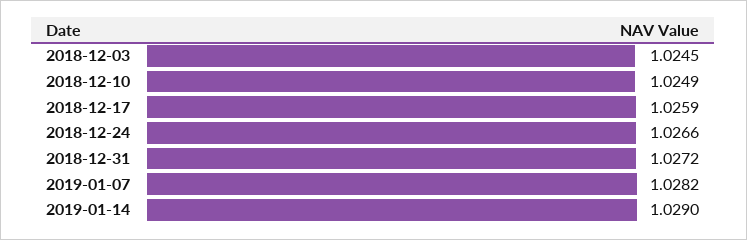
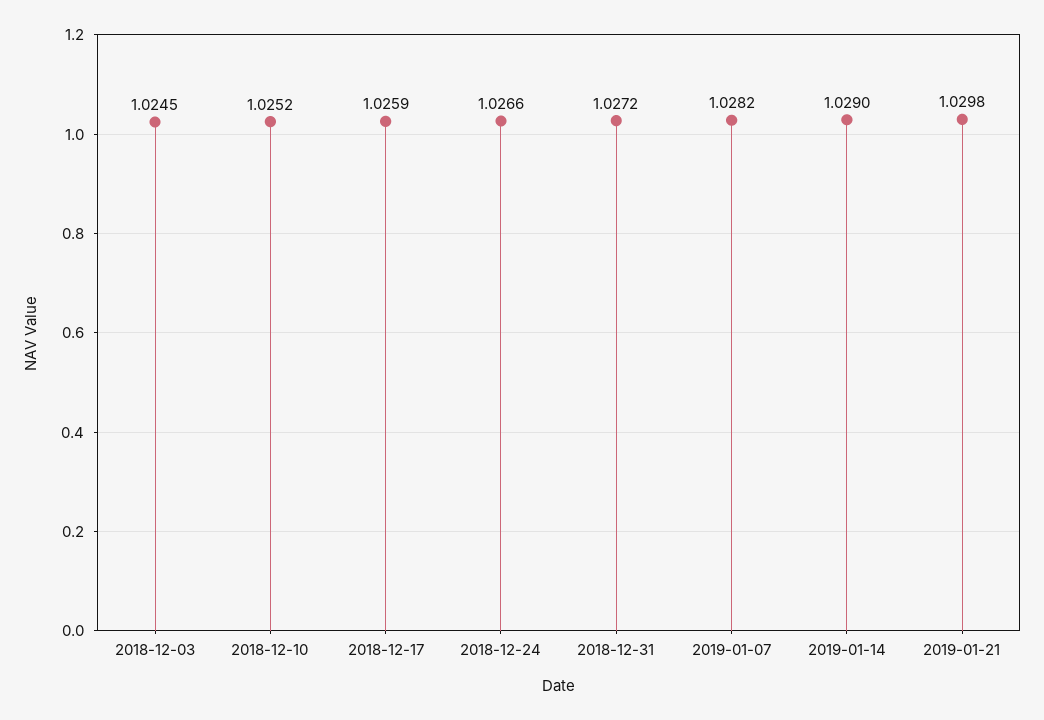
2018-12-10: 1.0249 -> 1.0252
2019-01-21: none -> 1.0298

